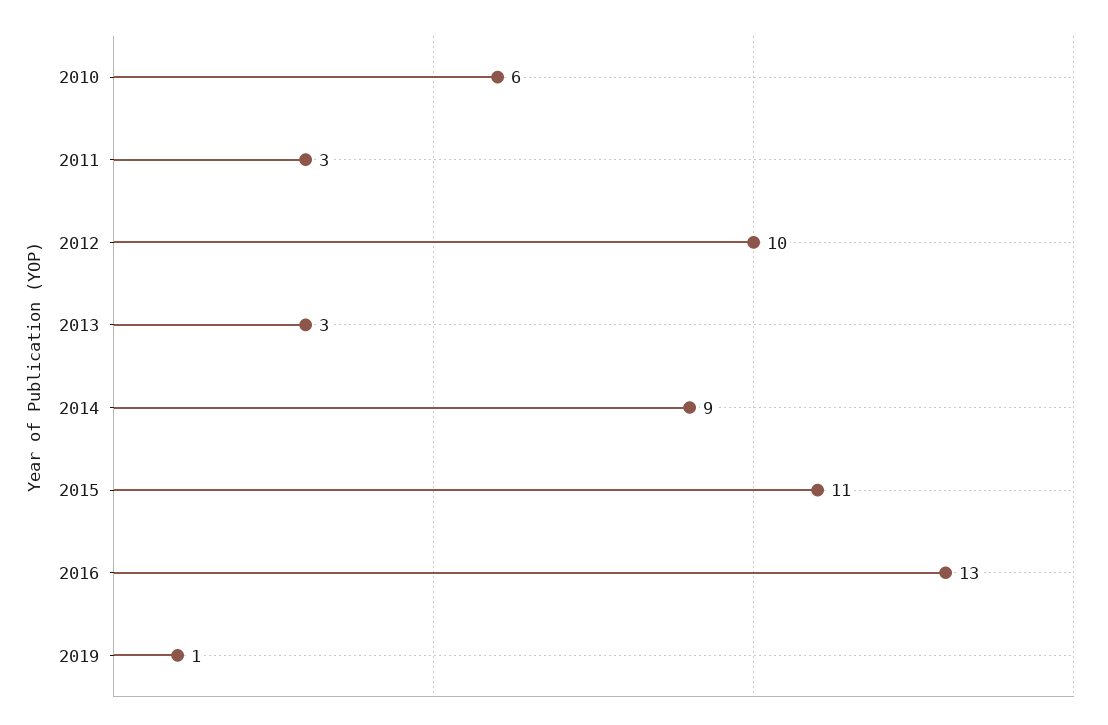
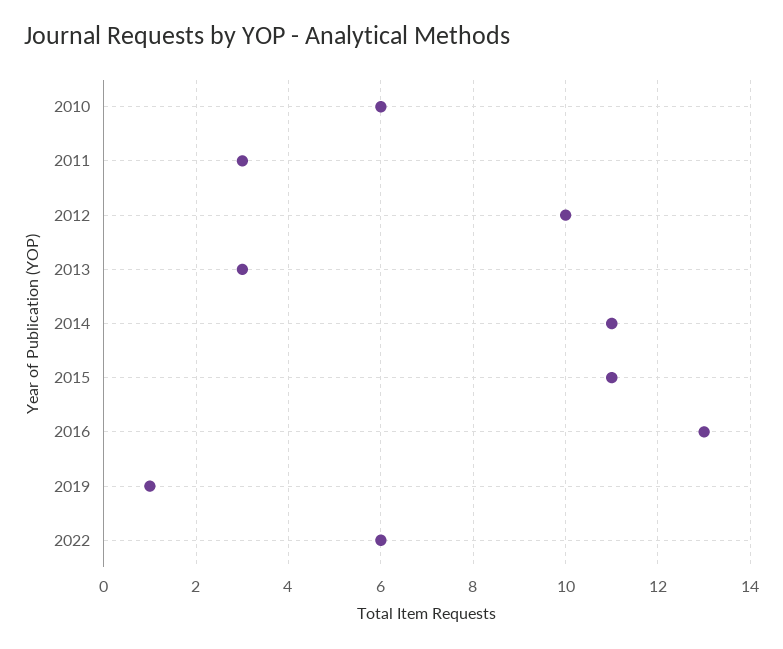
2014: 9 -> 11
2022: none -> 6

